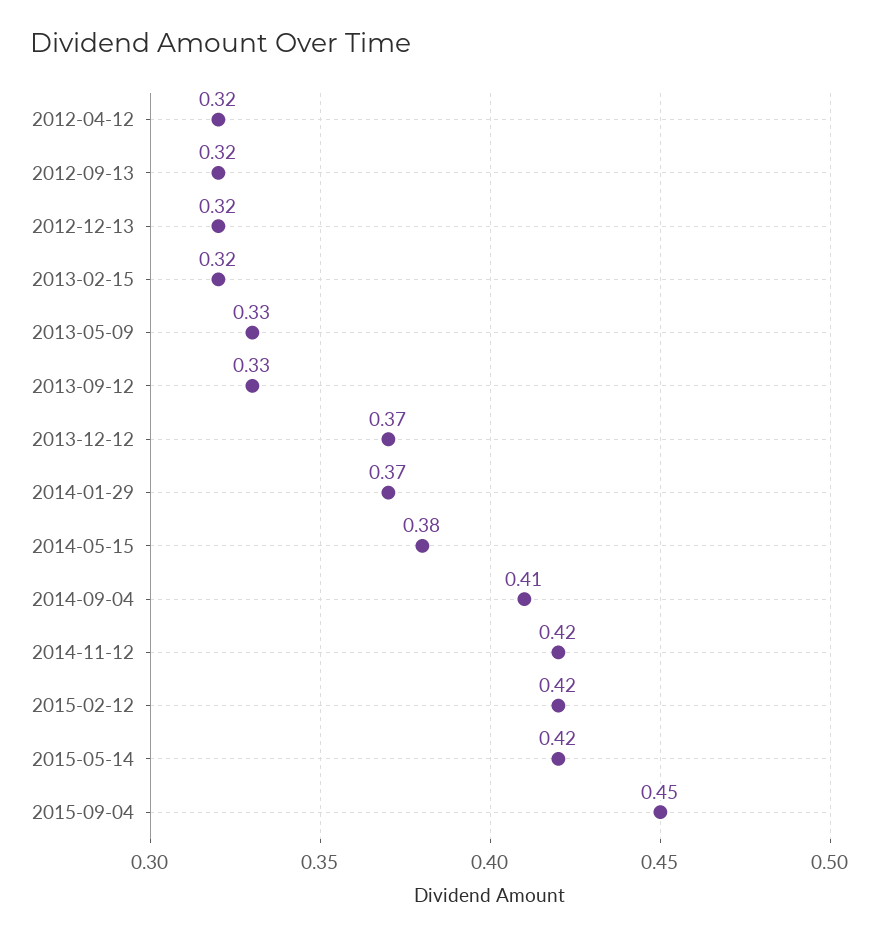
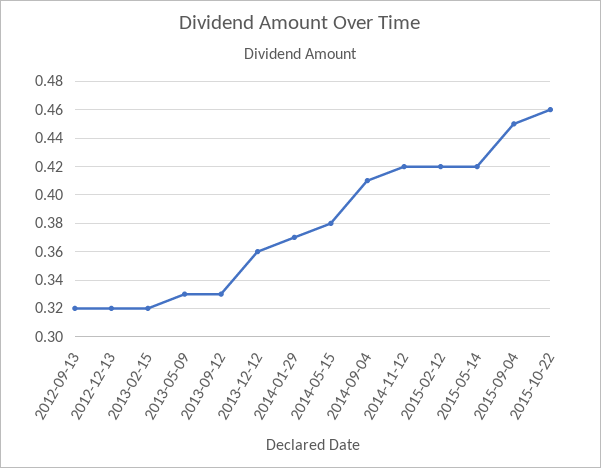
2012-04-12: 0.32 -> none
2013-12-12: 0.37 -> 0.36
2015-10-22: none -> 0.46

